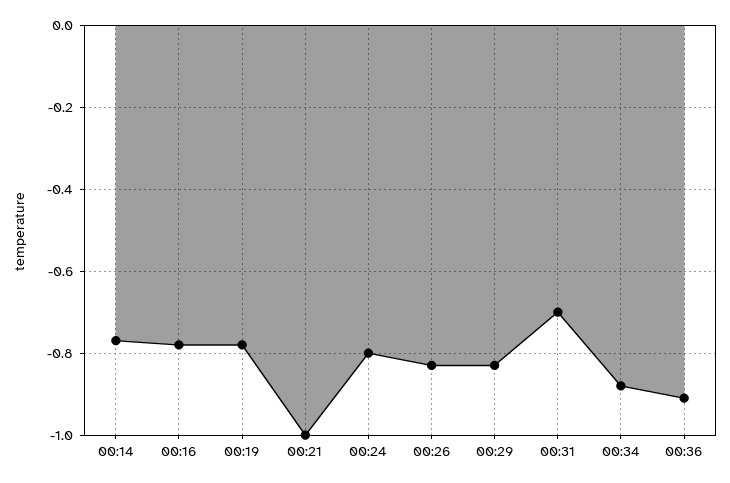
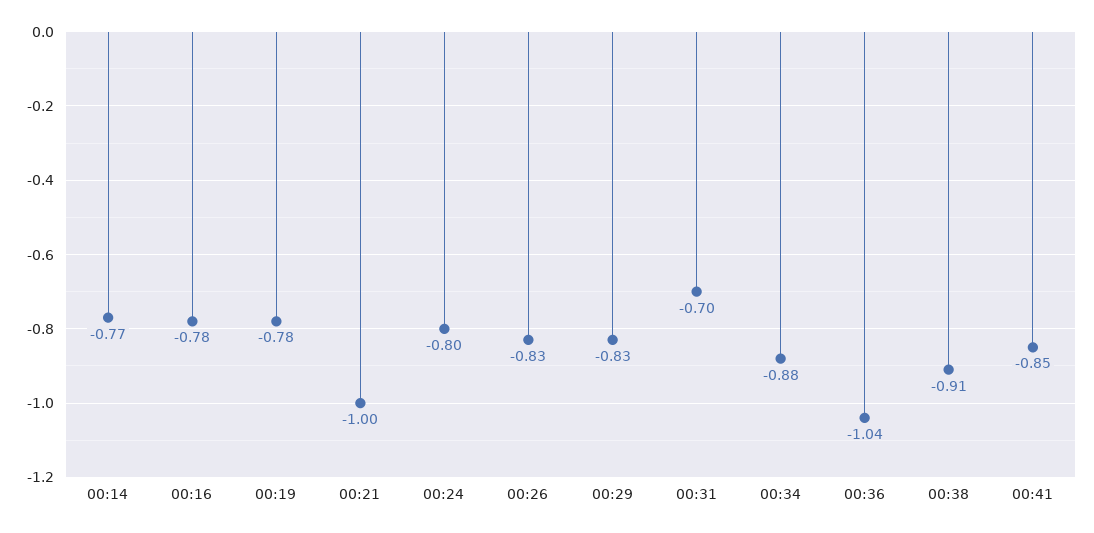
00:36: -0.9 -> -1.04
00:38: none -> -0.91
00:41: none -> -0.85

